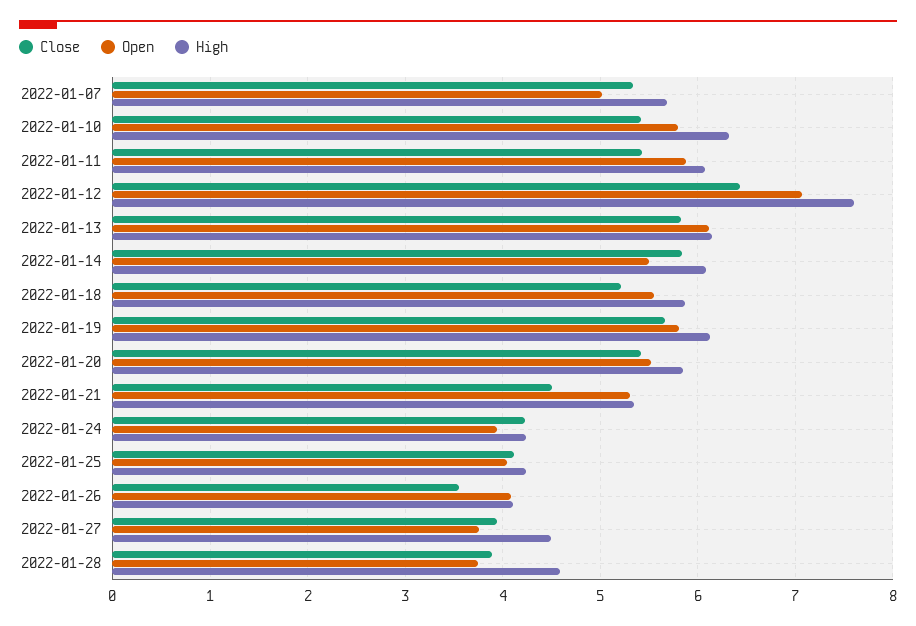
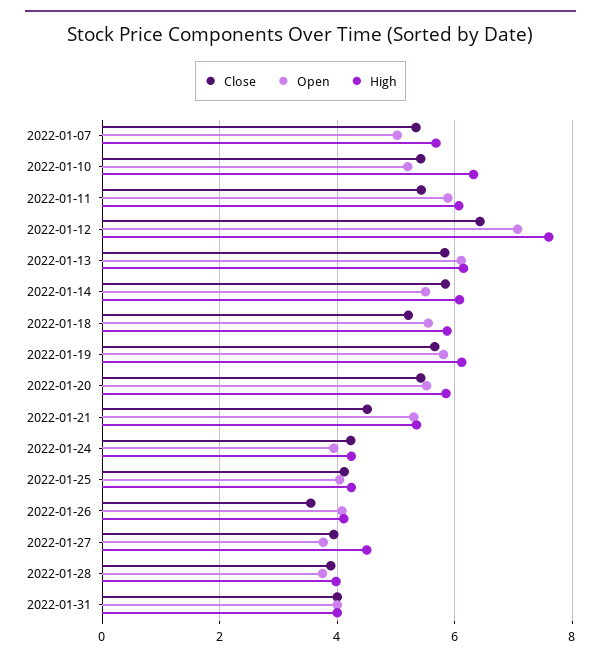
Open, 2022-01-10: 5.8 -> 5.2
High, 2022-01-28: 4.6 -> 4
Close, 2022-01-31: none -> 4
Open, 2022-01-31: none -> 4
High, 2022-01-31: none -> 4

